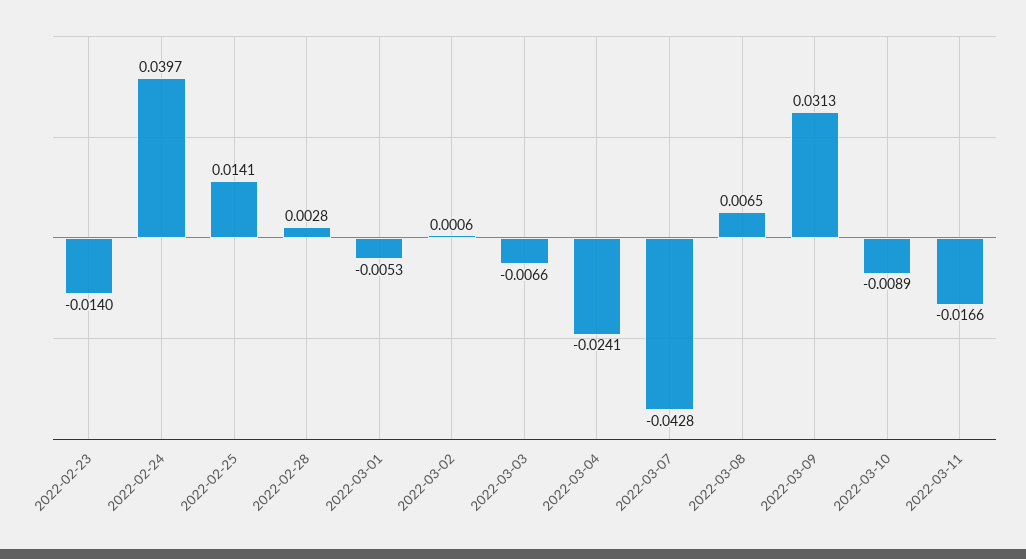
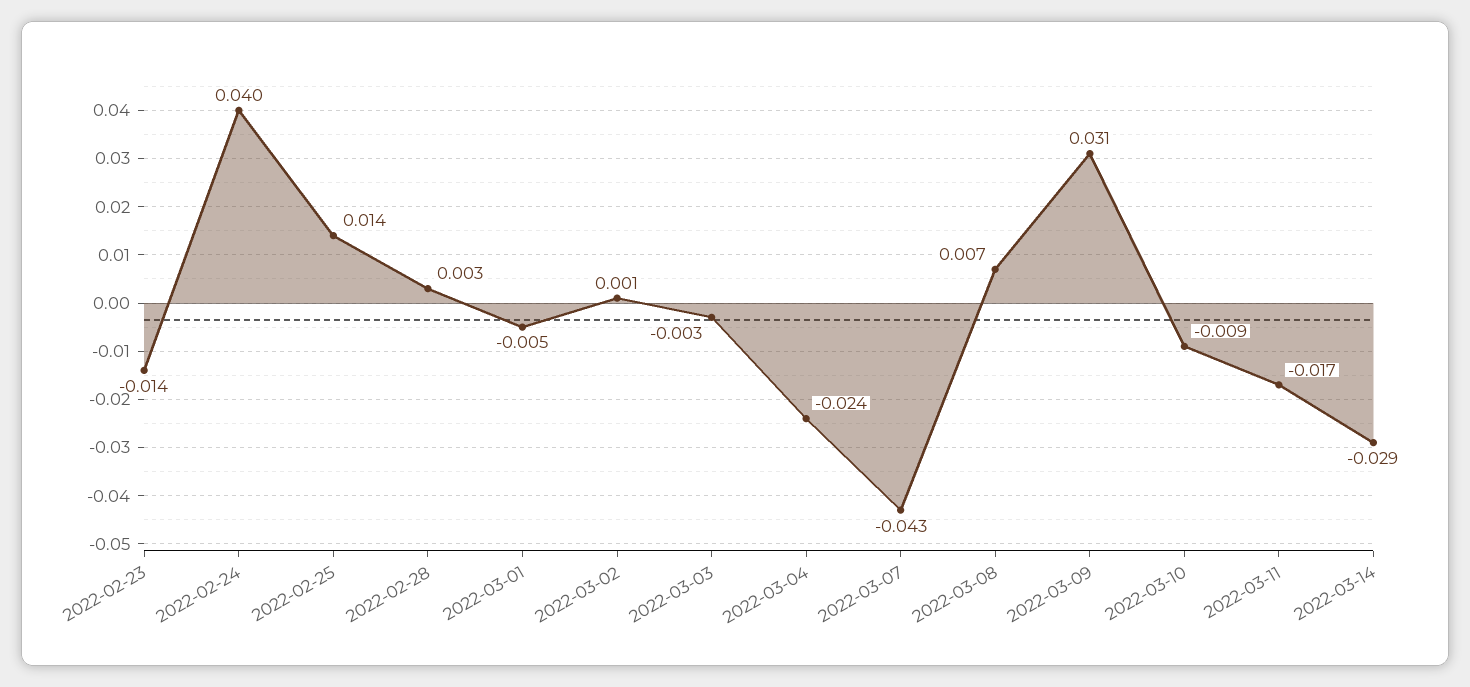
2022-03-03: -0.0066 -> -0.003
2022-03-14: none -> -0.029

